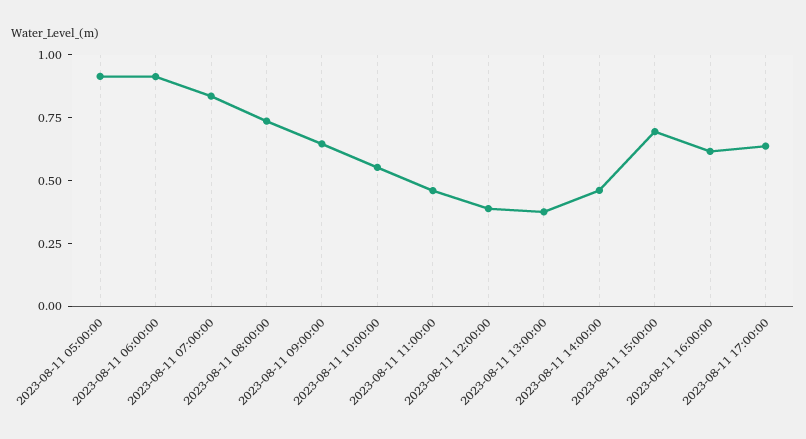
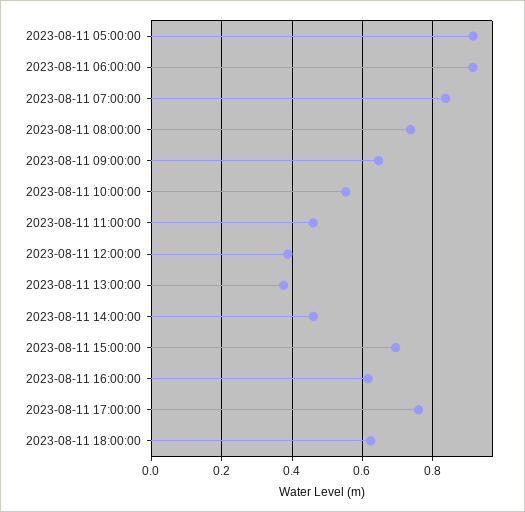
2023-08-11 17:00:00: 0.65 -> 0.76
2023-08-11 18:00:00: none -> 0.62

